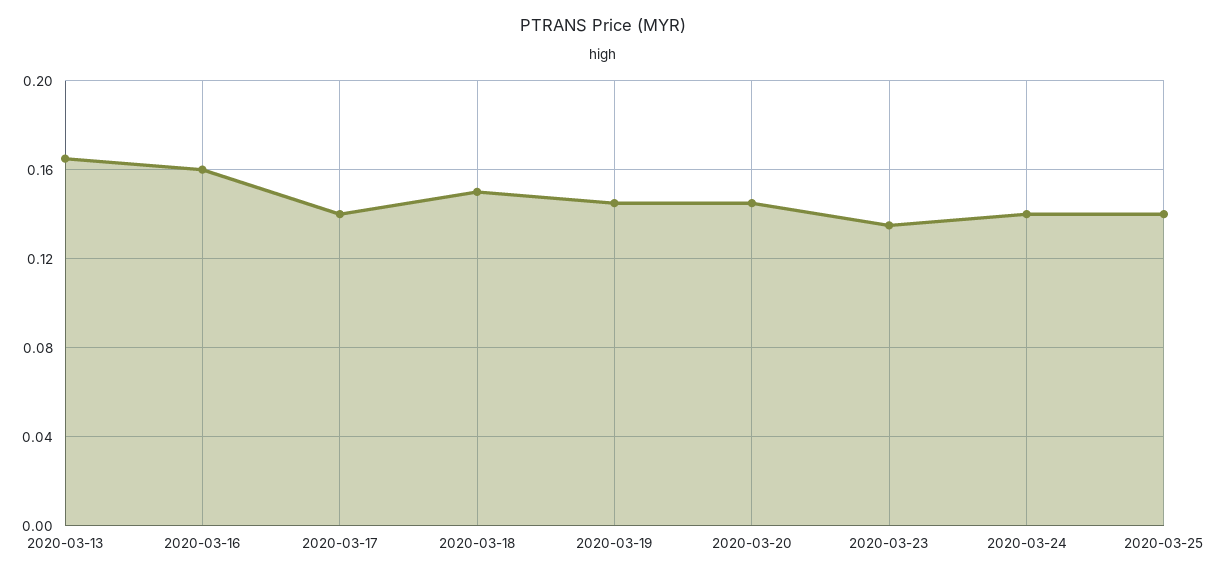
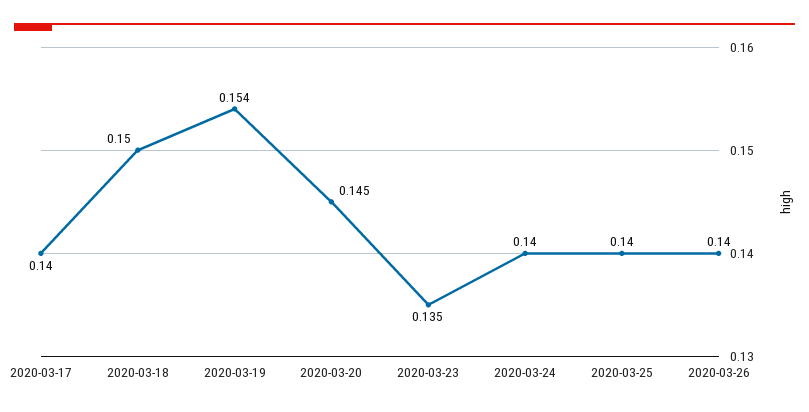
2020-03-13: 0.165 -> none
2020-03-16: 0.16 -> none
2020-03-19: 0.145 -> 0.154
2020-03-26: none -> 0.14

